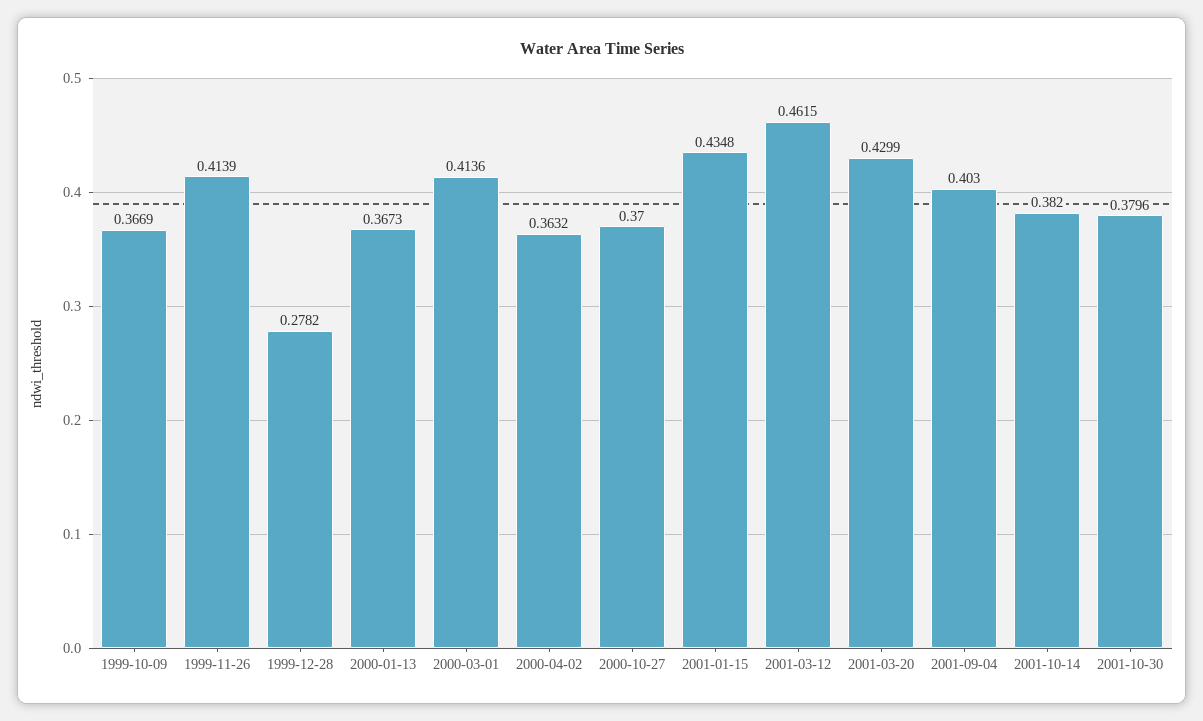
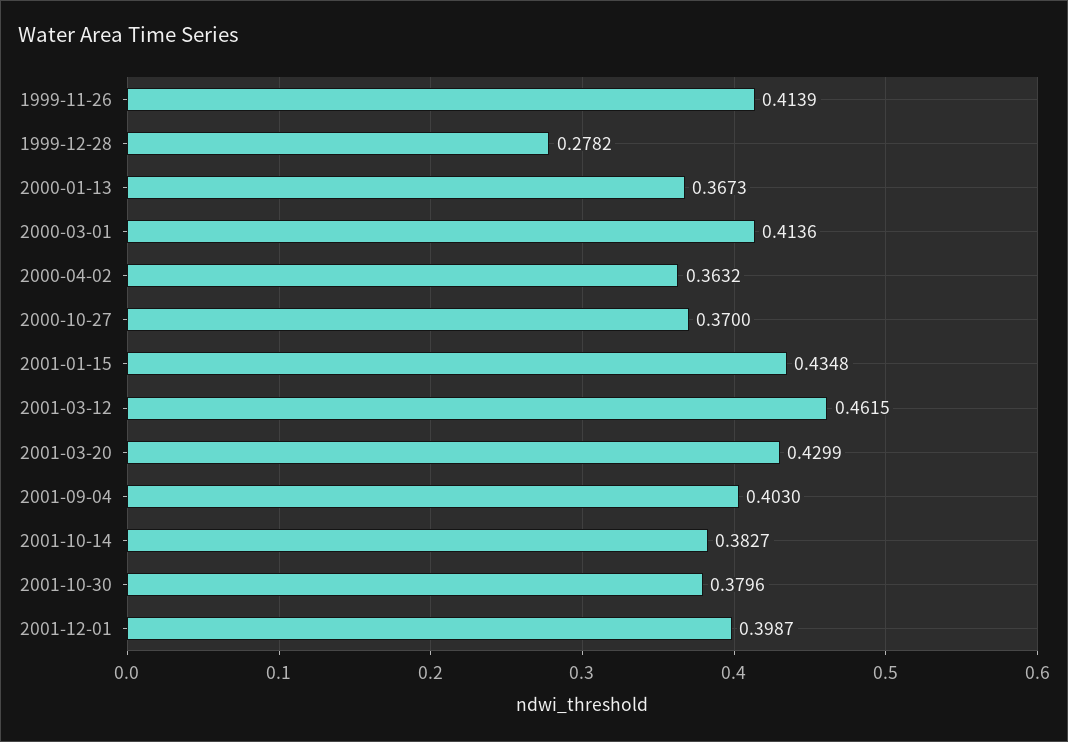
1999-10-09: 0.3669 -> none
2001-10-14: 0.382 -> 0.3827
2001-12-01: none -> 0.3987

